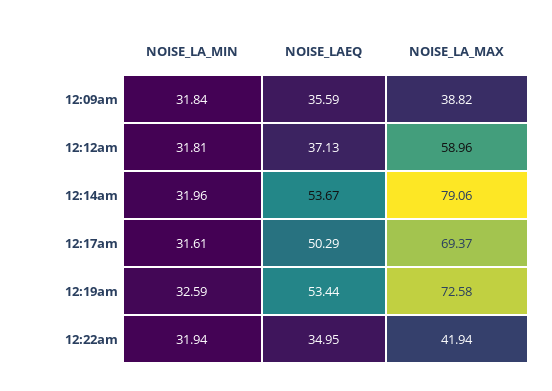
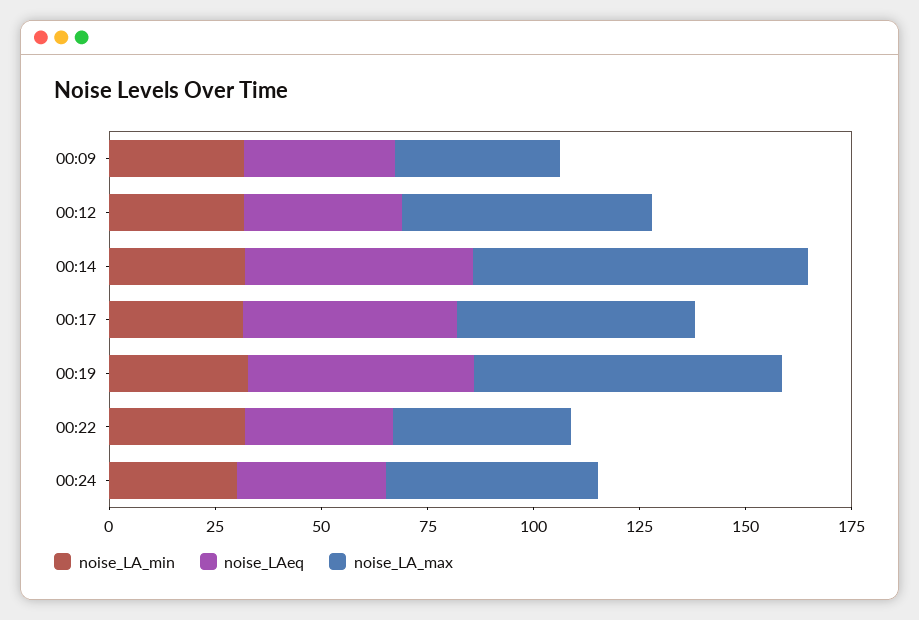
NOISE_LA_MAX, 12:17am: 69.37 -> 55
NOISE_LA_MIN, 00:24: none -> 30
NOISE_LAEQ, 00:24: none -> 35
NOISE_LA_MAX, 00:24: none -> 50

